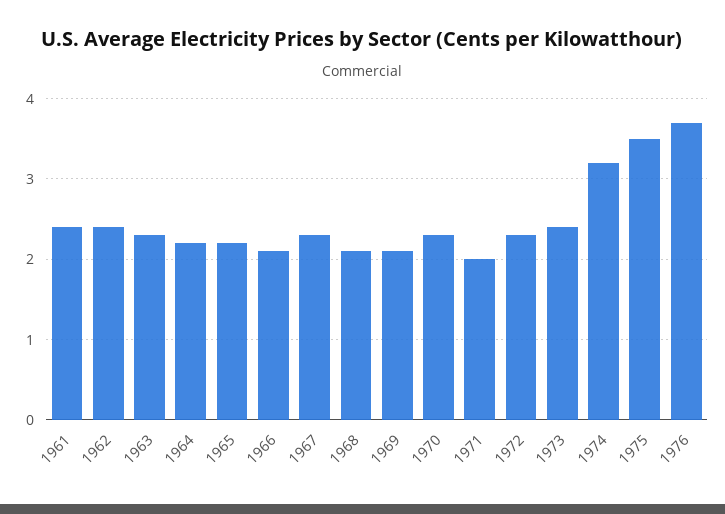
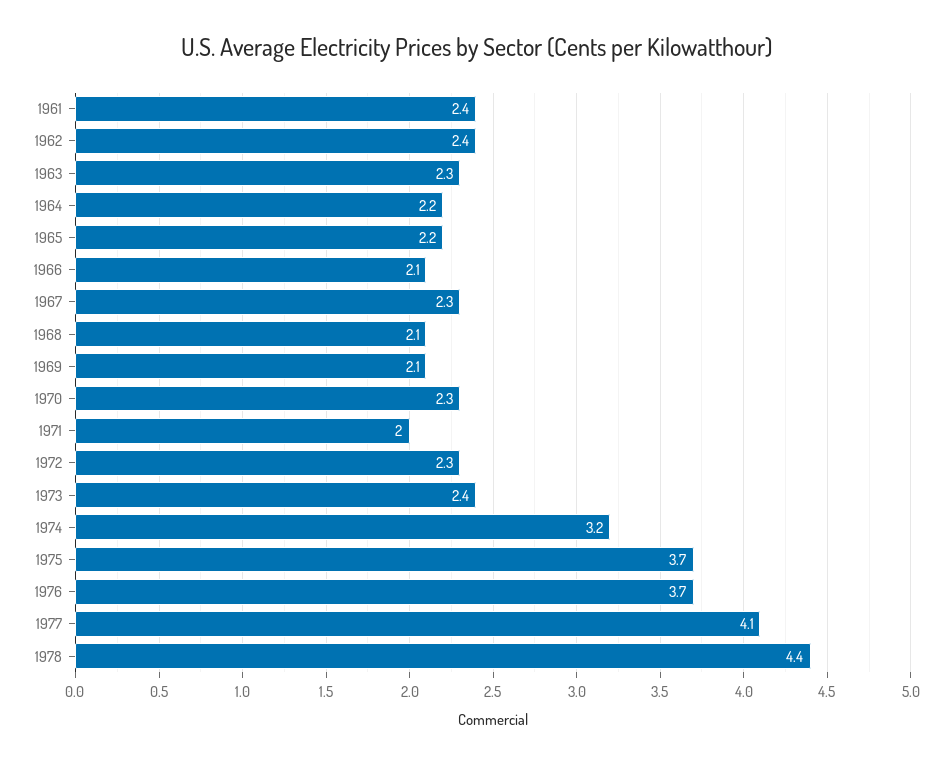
1975: 3.5 -> 3.7
1977: none -> 4.1
1978: none -> 4.4

